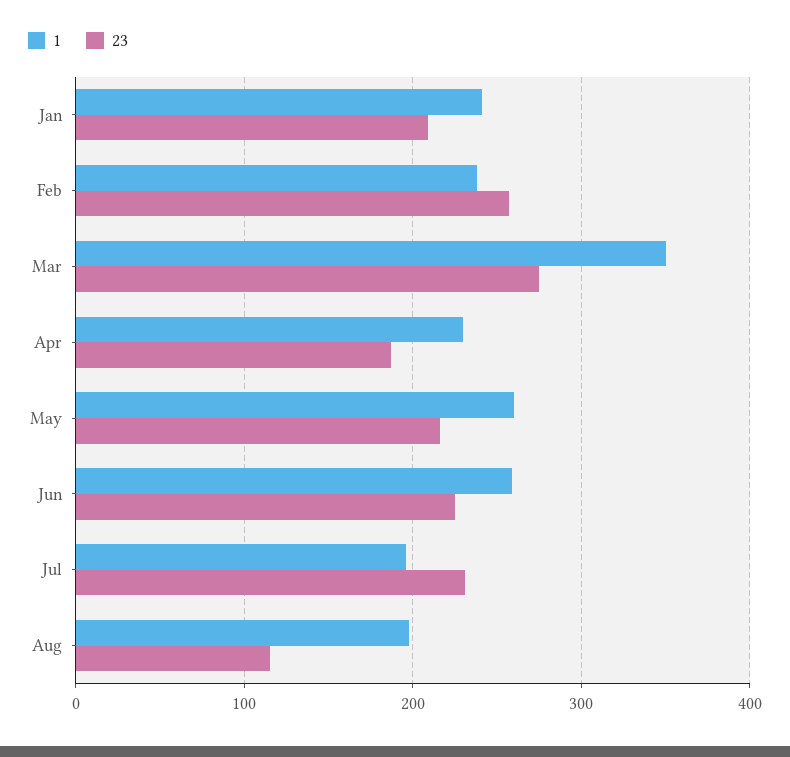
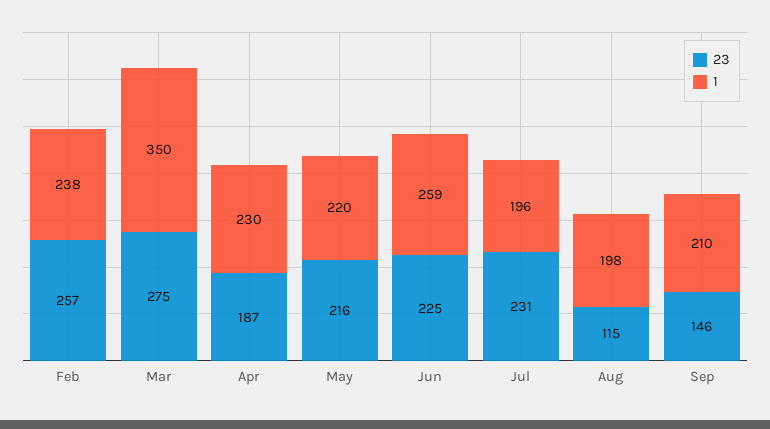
1, Jan: 240 -> none
23, Jan: 210 -> none
1, May: 260 -> 220
23, Sep: none -> 146
1, Sep: none -> 210

